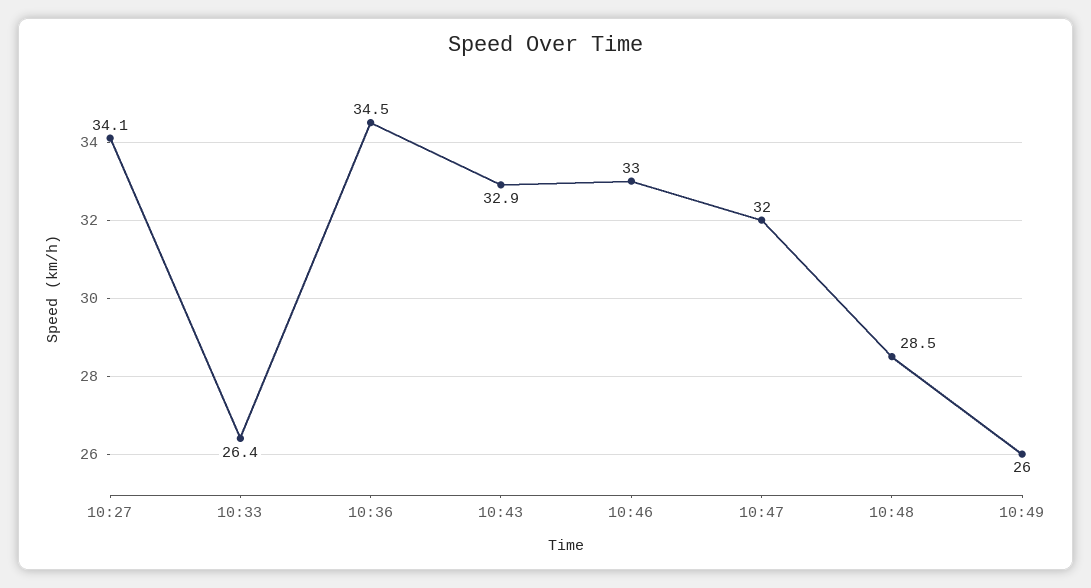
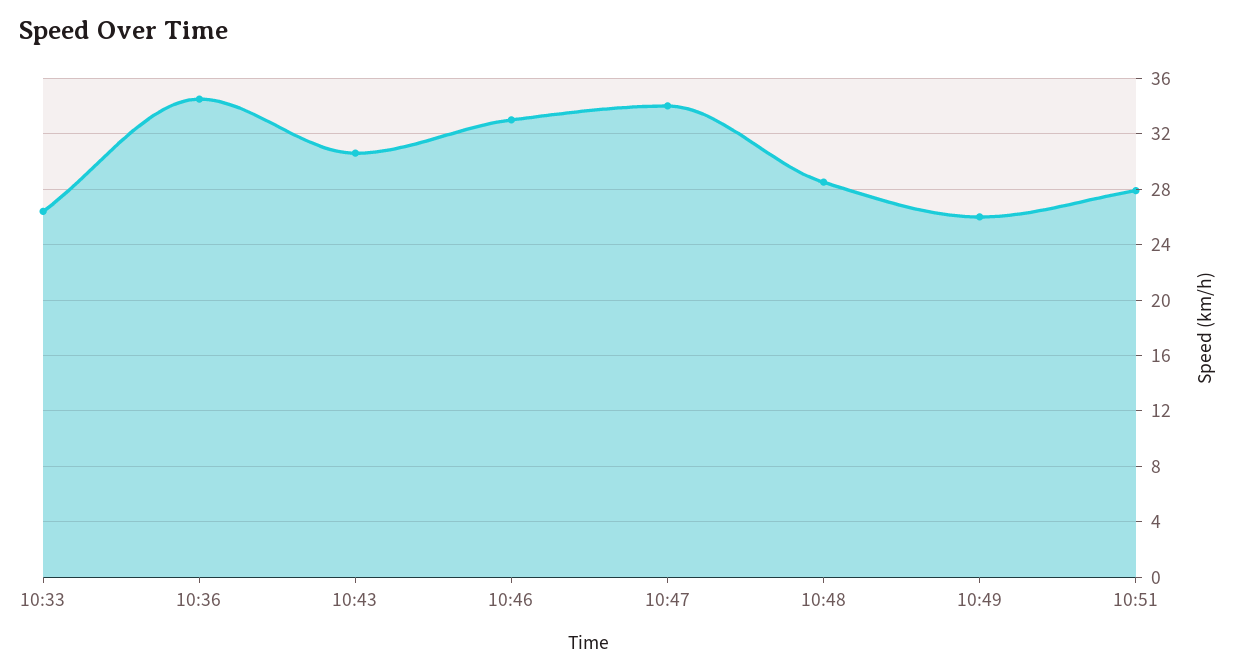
10:27: 34.1 -> none
10:43: 32.9 -> 30.5
10:47: 32 -> 34
10:51: none -> 28

